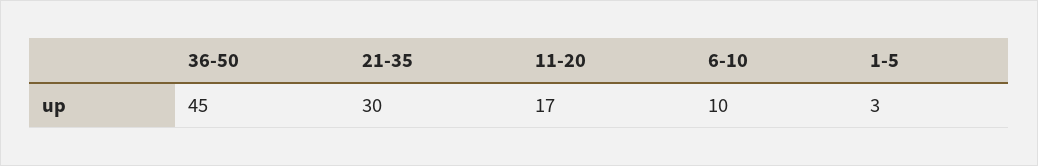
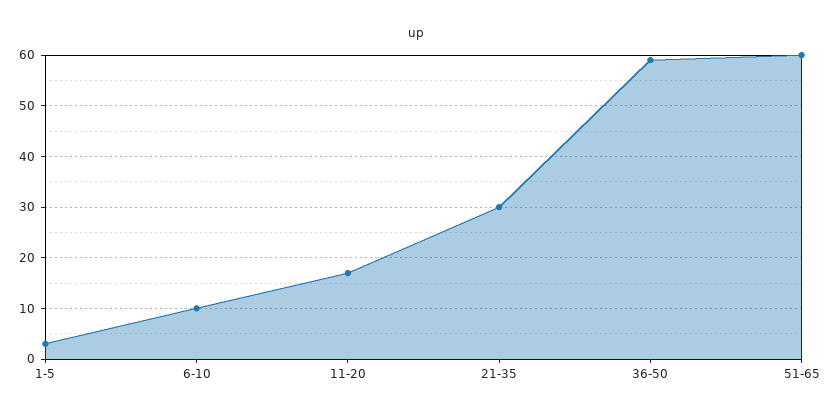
36-50: 45 -> 60
51-65: none -> 60

